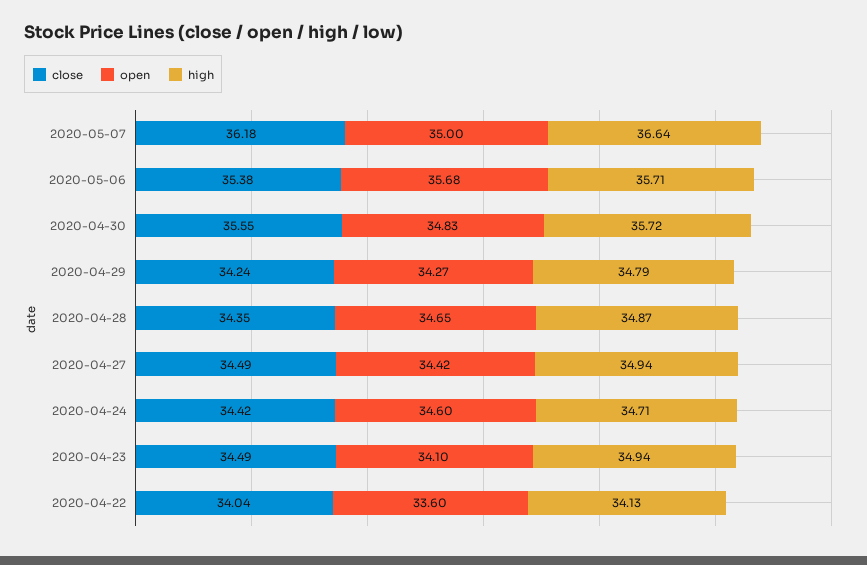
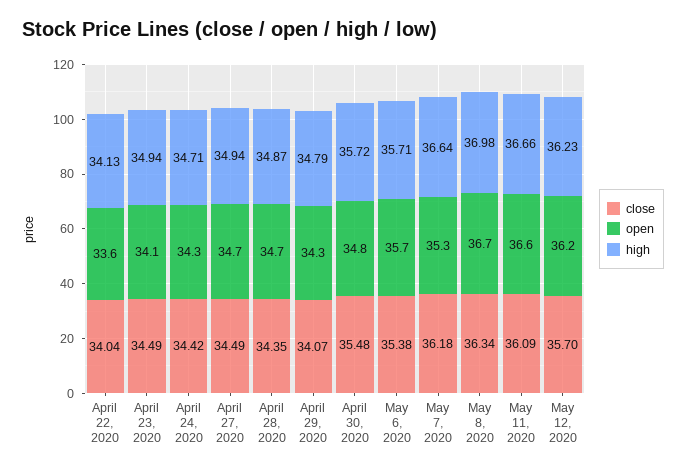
open, 2020-05-07: 35 -> 35.3
close, 2020-04-30: 35.55 -> 35.48
close, 2020-04-29: 34.24 -> 34.07
open, 2020-04-27: 34.42 -> 34.7
open, 2020-04-24: 34.6 -> 34.3
close, May 8, 2020: none -> 36.34
open, May 8, 2020: none -> 36.7
high, May 8, 2020: none -> 36.98
close, May 11, 2020: none -> 36.09
open, May 11, 2020: none -> 36.6
high, May 11, 2020: none -> 36.66
close, May 12, 2020: none -> 35.7
open, May 12, 2020: none -> 36.2
high, May 12, 2020: none -> 36.23

